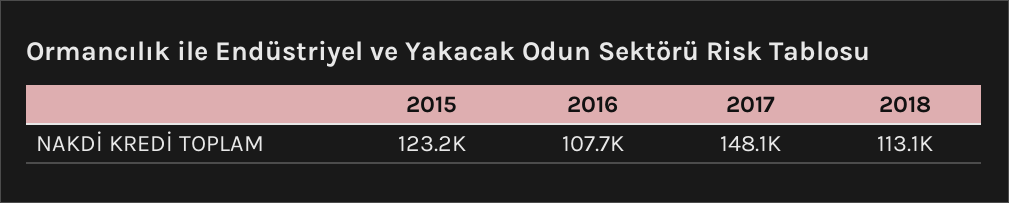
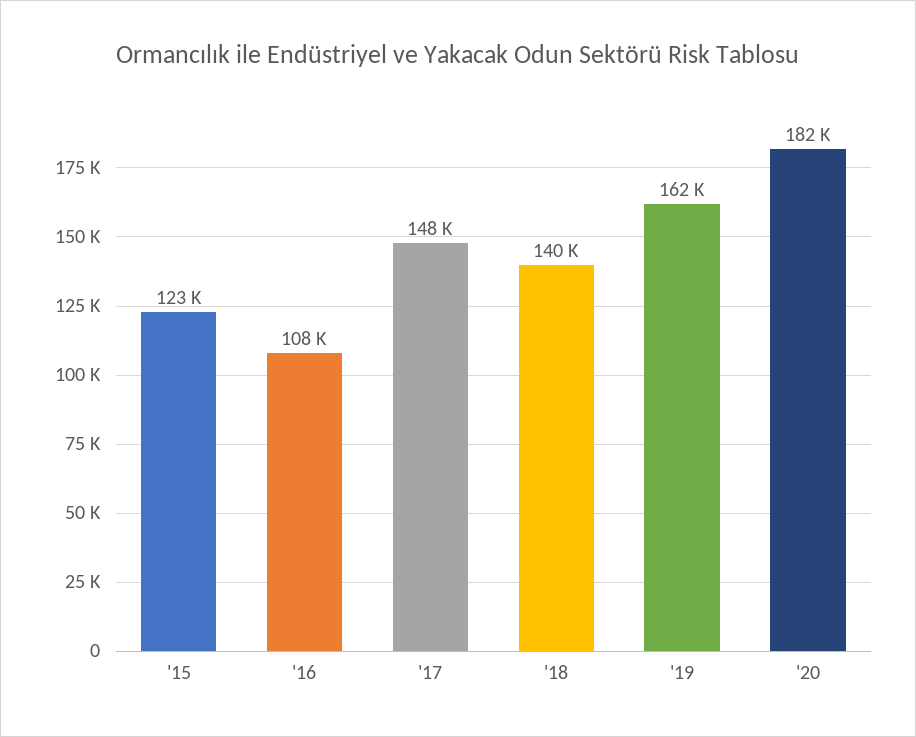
2018: 113100 -> 140000
'19: none -> 162000
'20: none -> 182000

